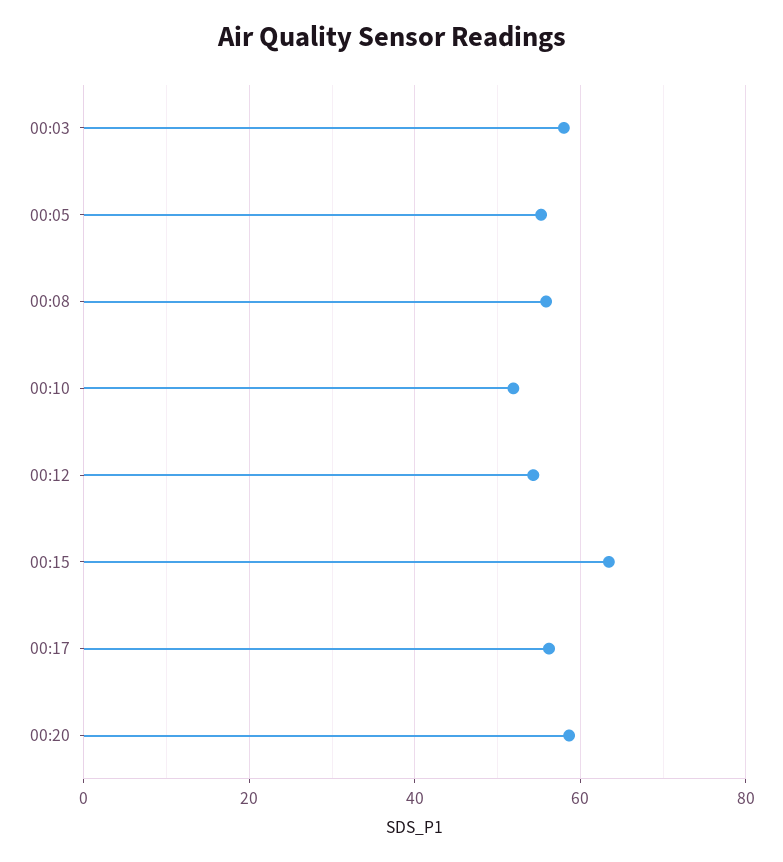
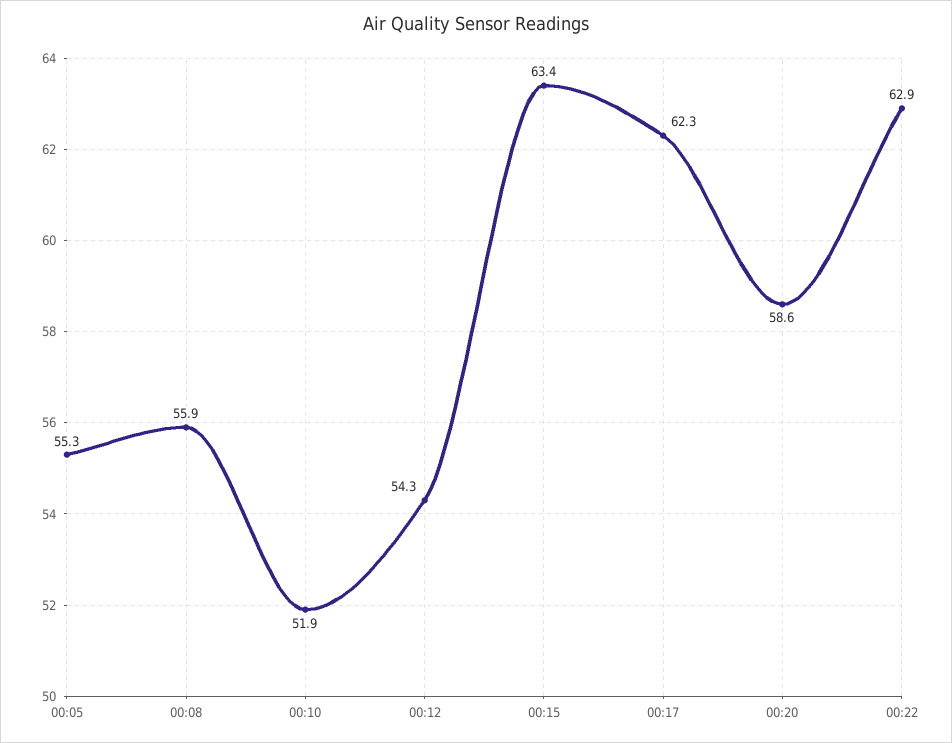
00:03: 58 -> none
00:17: 56 -> 62.3
00:22: none -> 62.9

